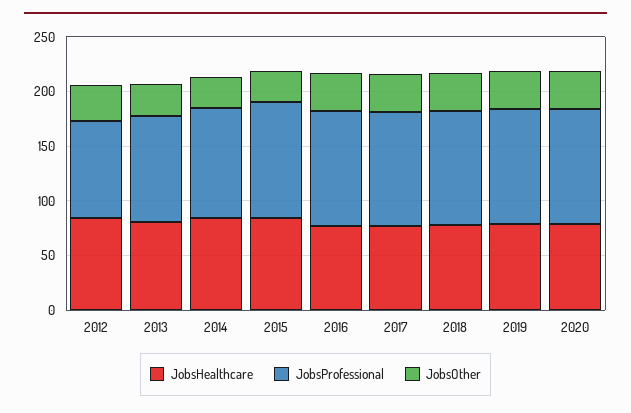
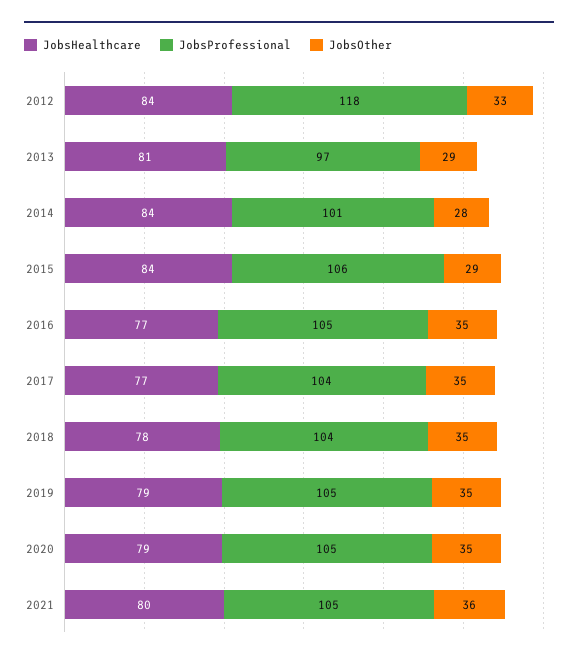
JobsProfessional, 2012: 90 -> 118
JobsHealthcare, 2021: none -> 80
JobsProfessional, 2021: none -> 105
JobsOther, 2021: none -> 36

